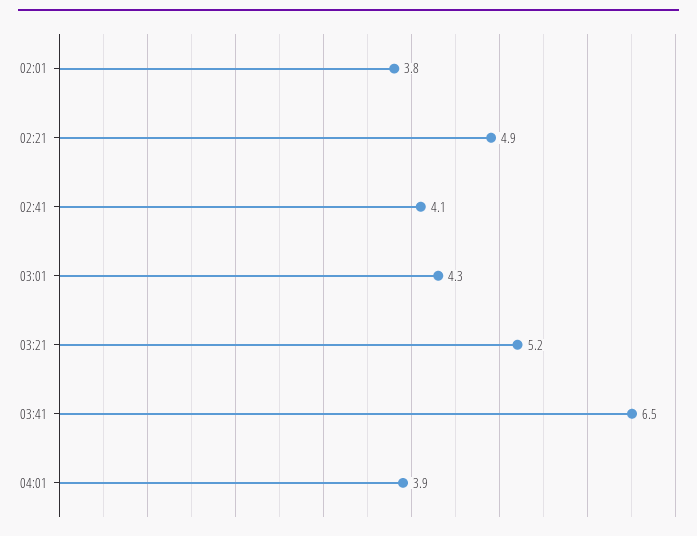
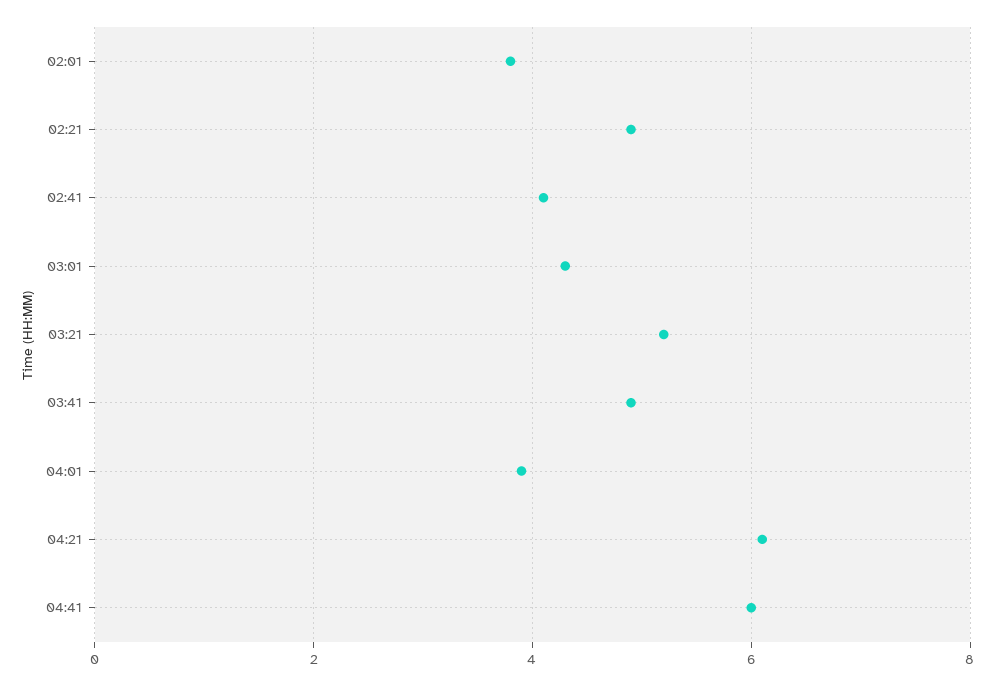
03:41: 6.5 -> 5
04:21: none -> 6
04:41: none -> 6

